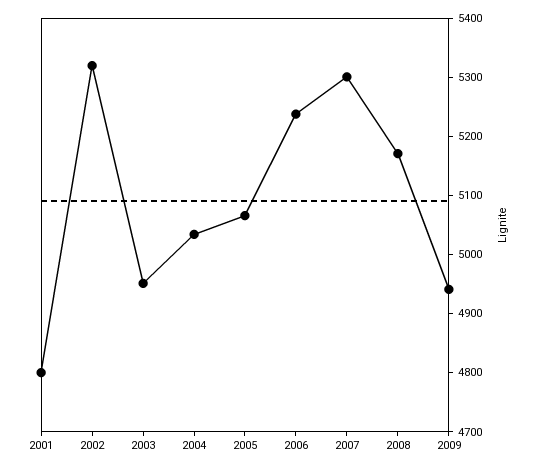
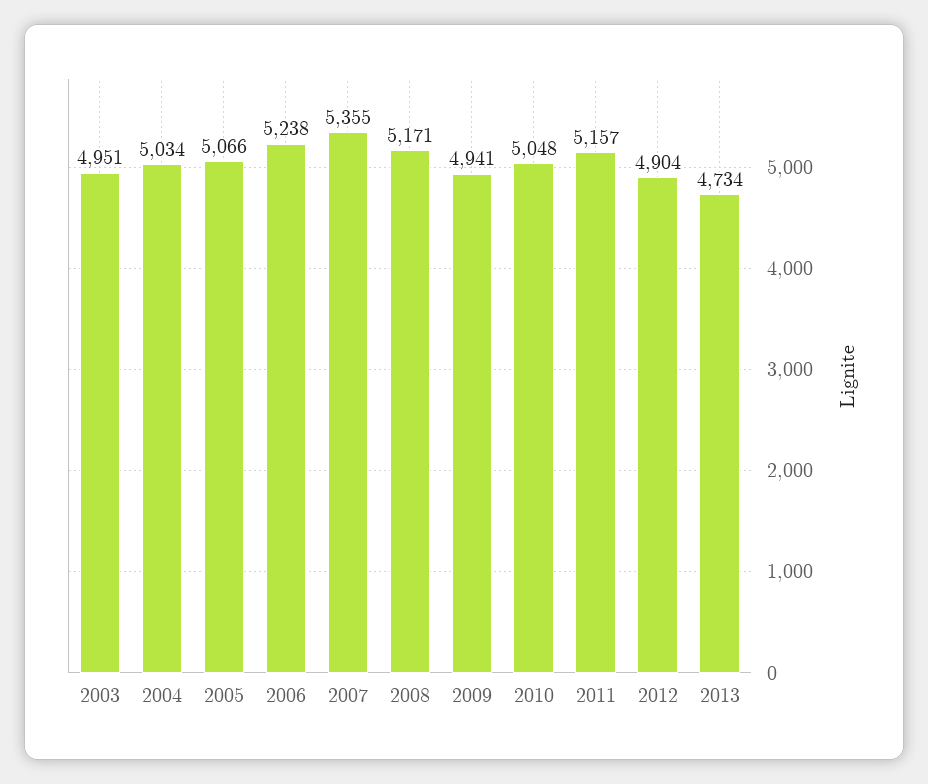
2001: 4800 -> none
2002: 5320 -> none
2007: 5300 -> 5355
2010: none -> 5048
2011: none -> 5157
2012: none -> 4904
2013: none -> 4734

